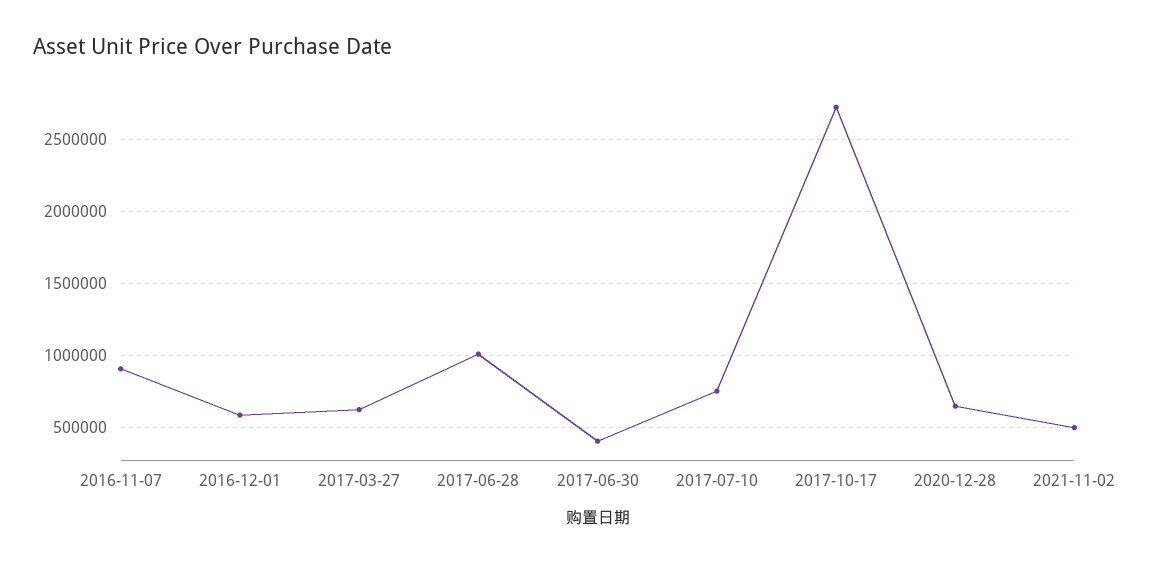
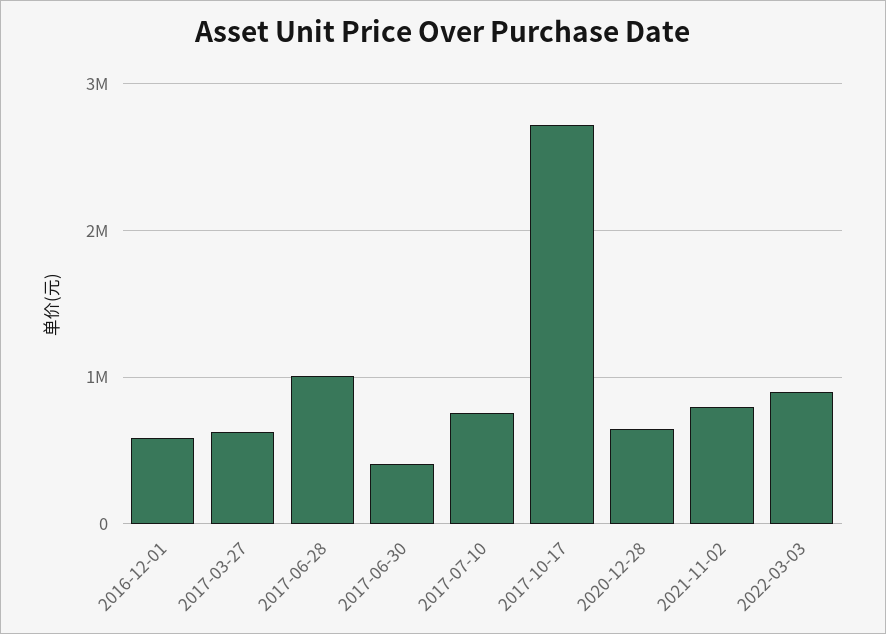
2016-11-07: 900000 -> none
2021-11-02: 500000 -> 800000
2022-03-03: none -> 900000

